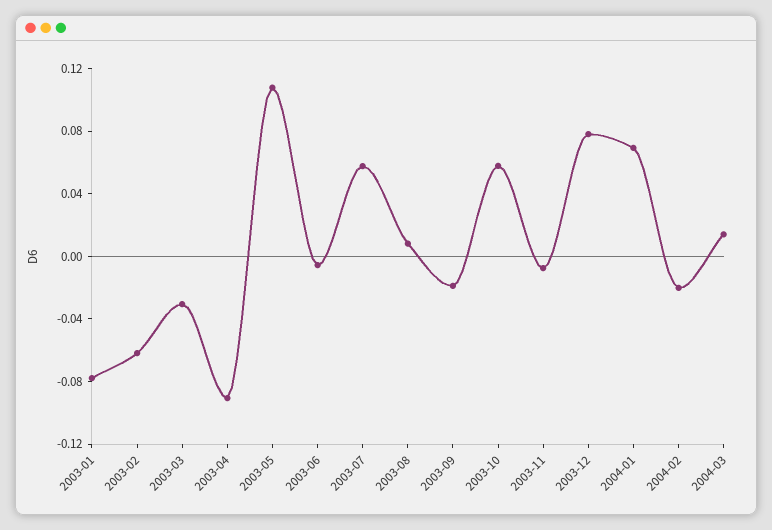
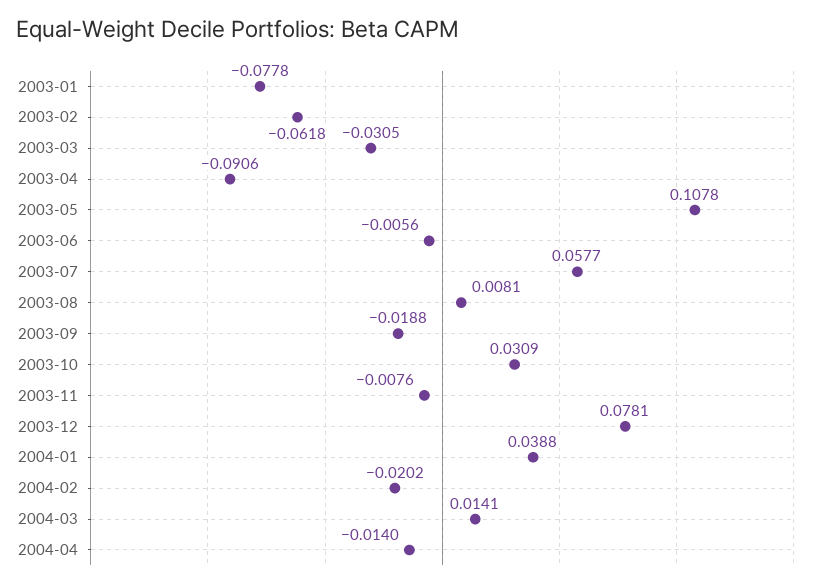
2003-10: 0.06 -> 0.0309
2004-01: 0.07 -> 0.0388
2004-04: none -> -0.014

